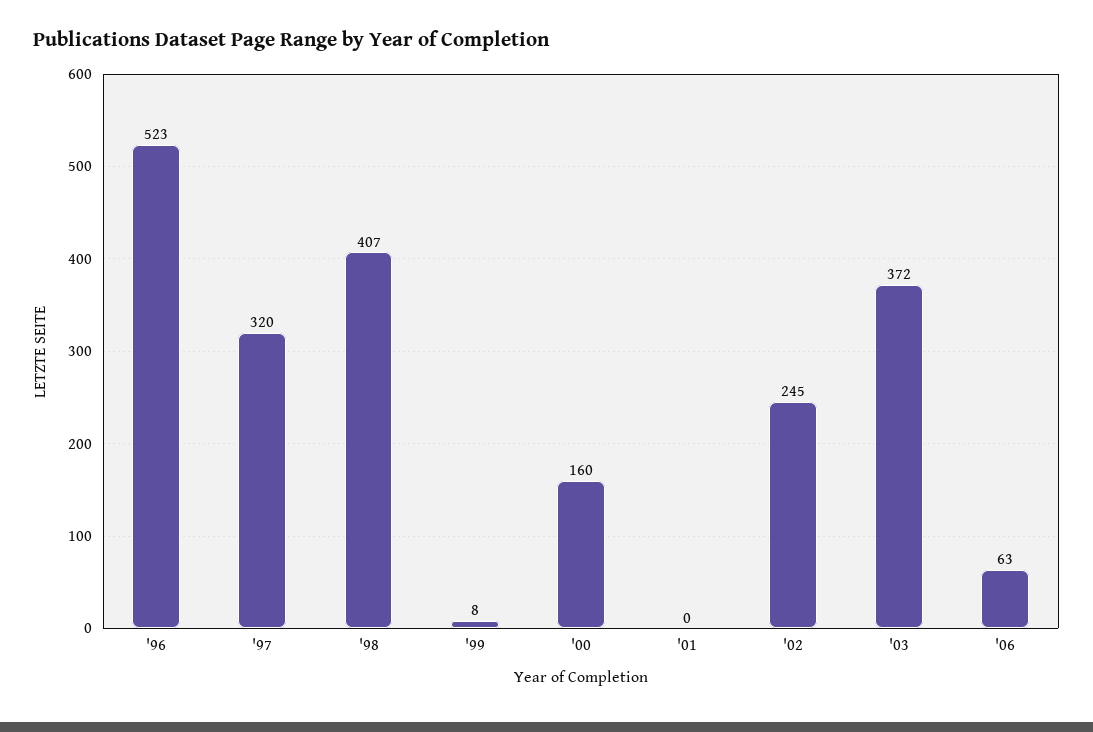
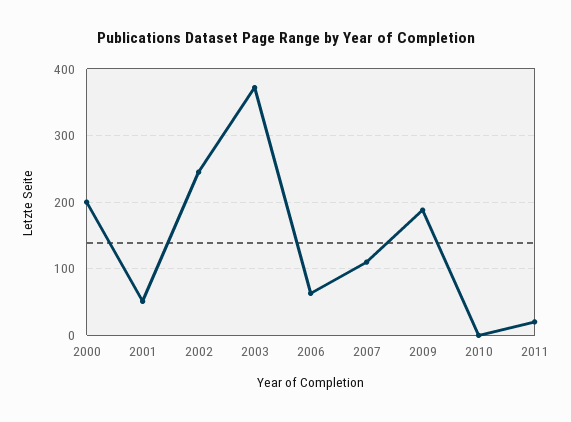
'96: 523 -> none
'97: 320 -> none
'98: 407 -> none
'99: 8 -> none
'00: 160 -> 200
'01: 0 -> 50
2007: none -> 110
2009: none -> 190
2010: none -> 0
2011: none -> 20

